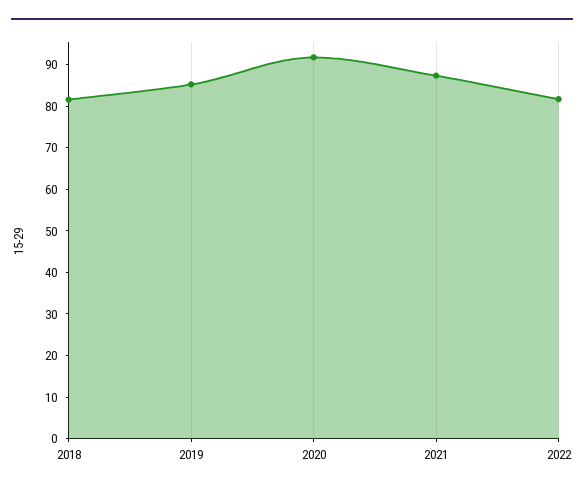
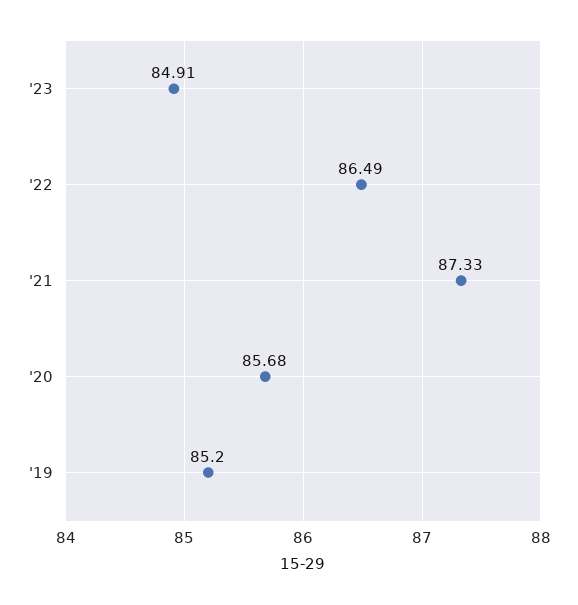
2018: 82 -> none
2020: 92 -> 85.68
2022: 82 -> 86.49
'23: none -> 84.91

